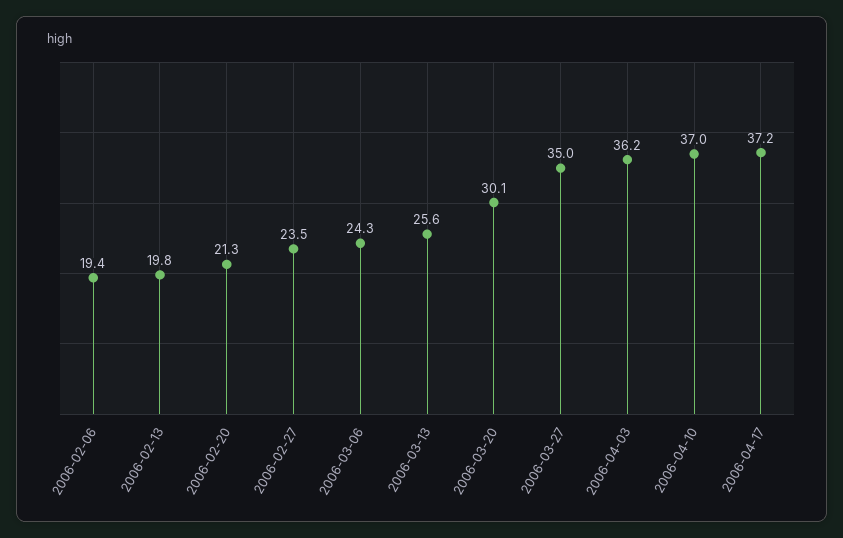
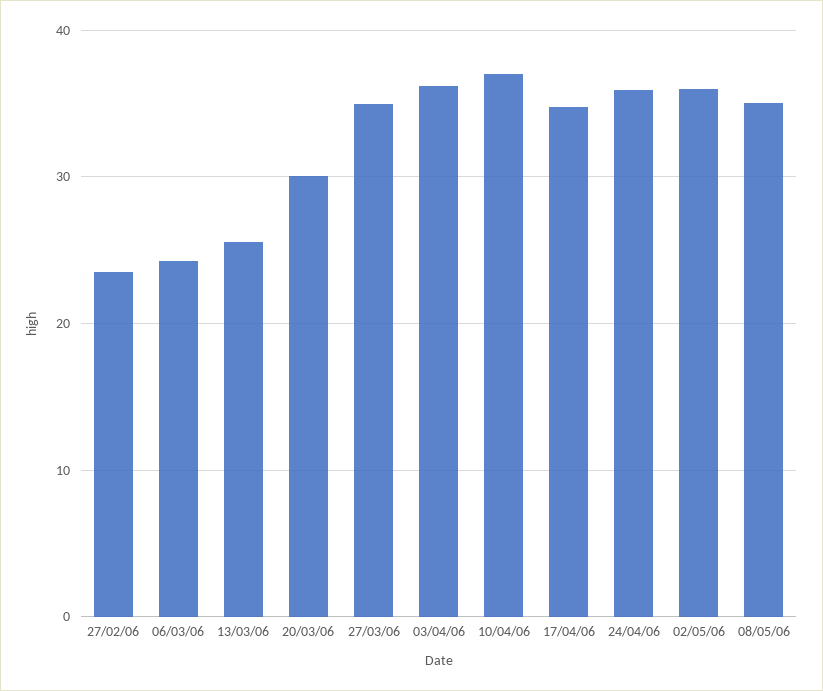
2006-02-06: 19.4 -> none
2006-02-13: 19.8 -> none
2006-02-20: 21.3 -> none
2006-04-17: 37.2 -> 35
24/04/06: none -> 36
02/05/06: none -> 36
08/05/06: none -> 35

